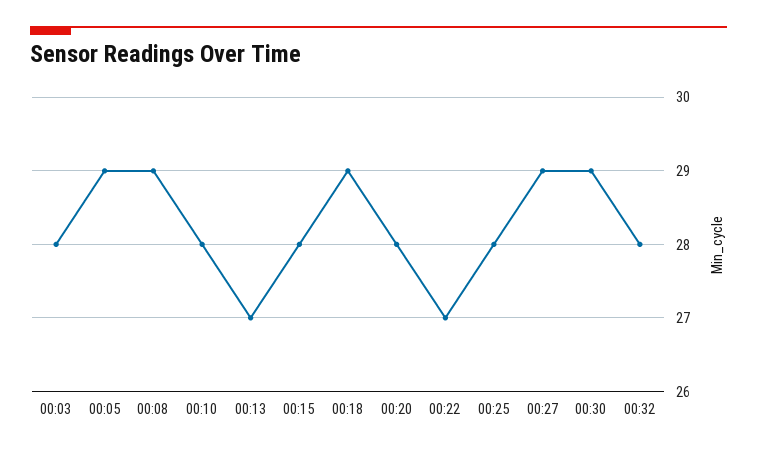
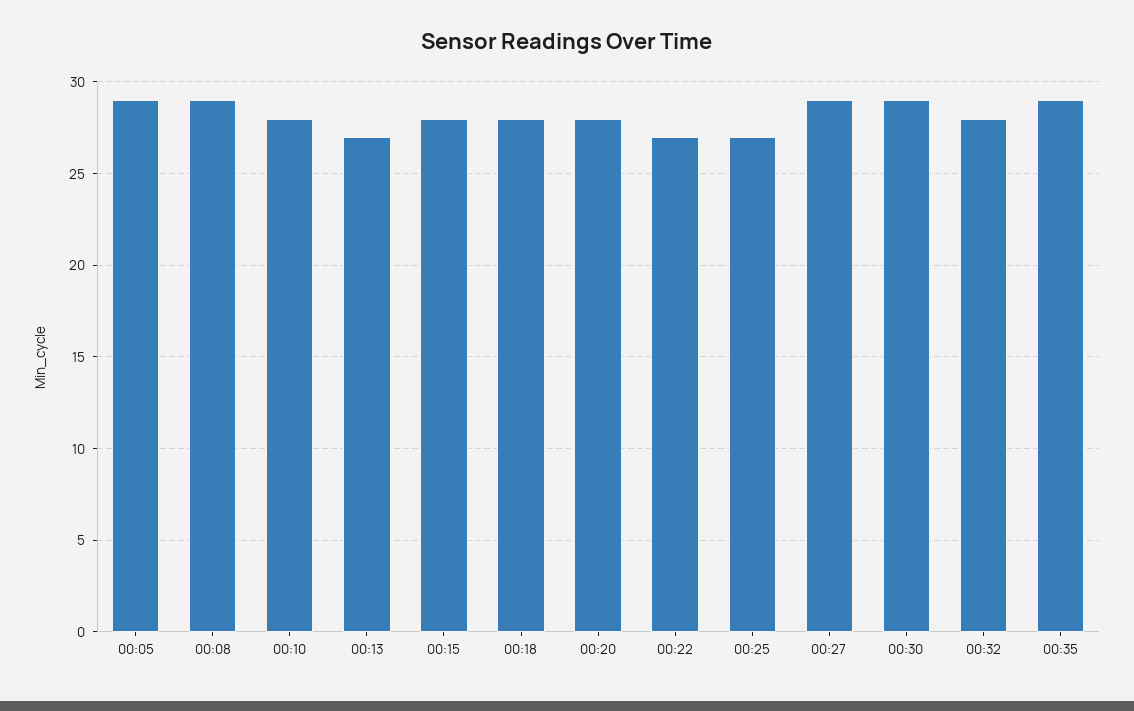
00:03: 28 -> none
00:18: 29 -> 28
00:25: 28 -> 27
00:35: none -> 29

